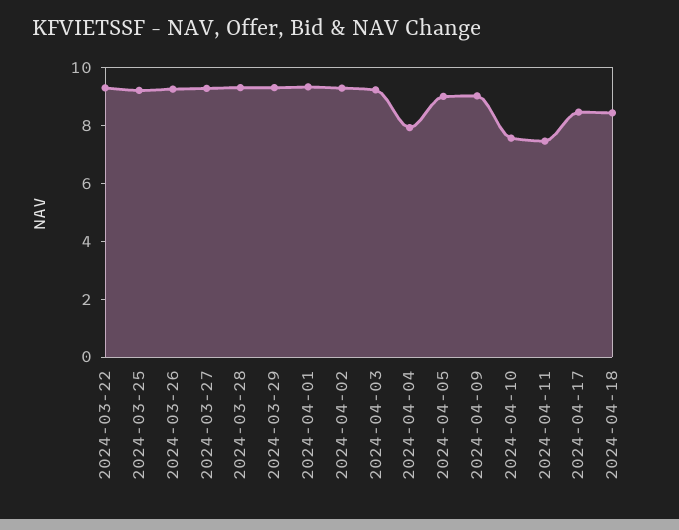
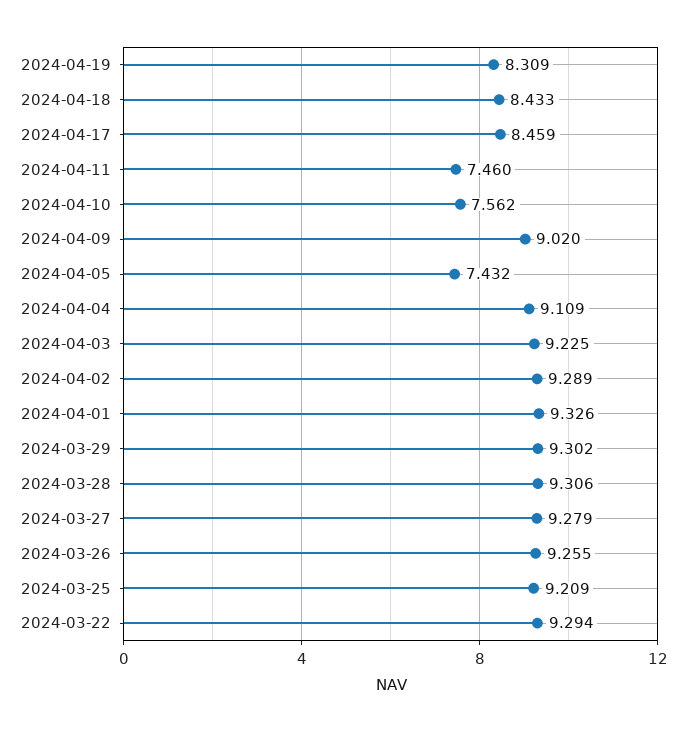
2024-04-04: 8 -> 9.109
2024-04-05: 9 -> 7.432
2024-04-19: none -> 8.309

